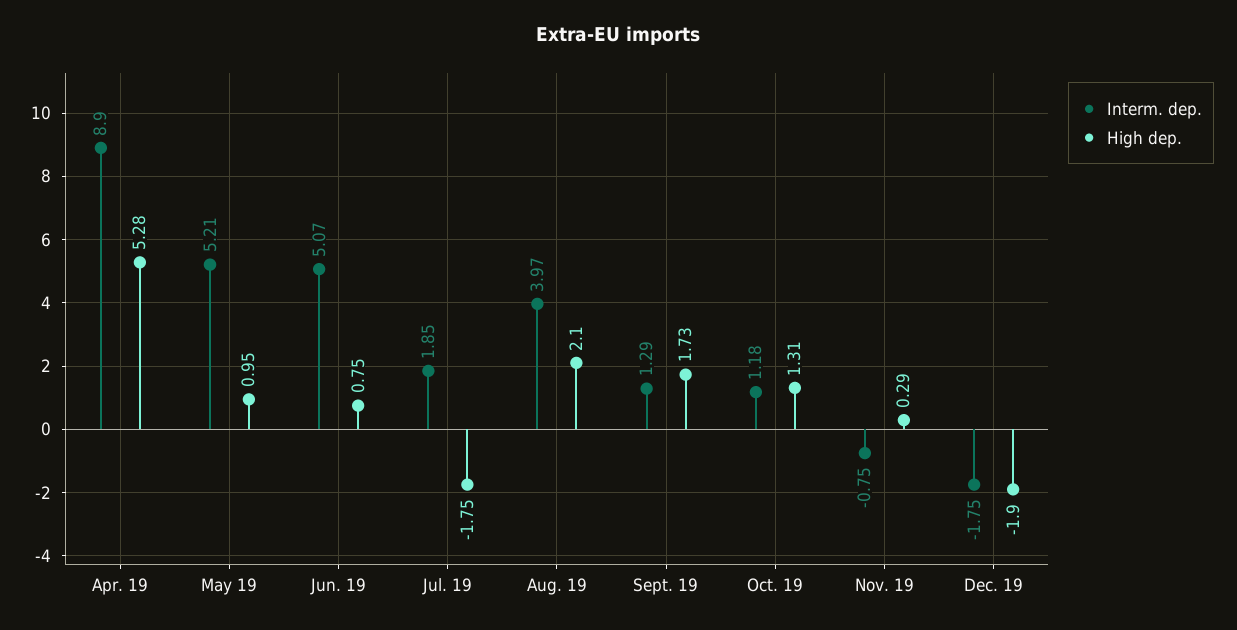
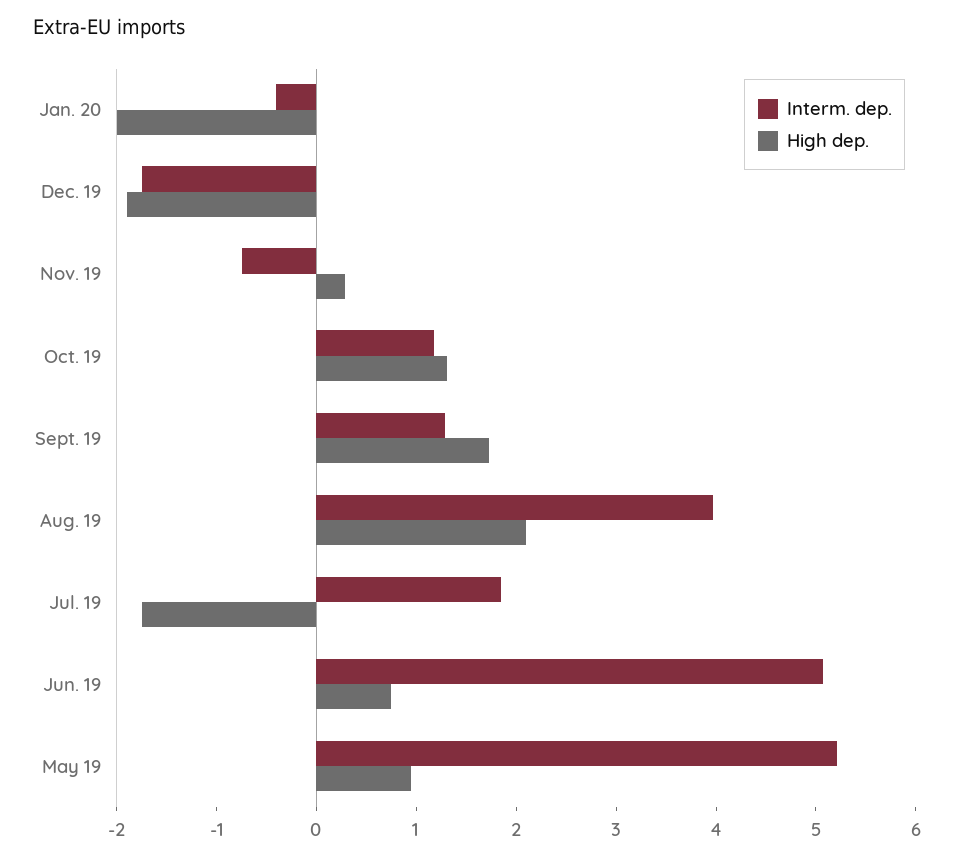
Interm. dep., Apr. 19: 8.9 -> none
High dep., Apr. 19: 5.28 -> none
Interm. dep., Jan. 20: none -> -0.4
High dep., Jan. 20: none -> -2

